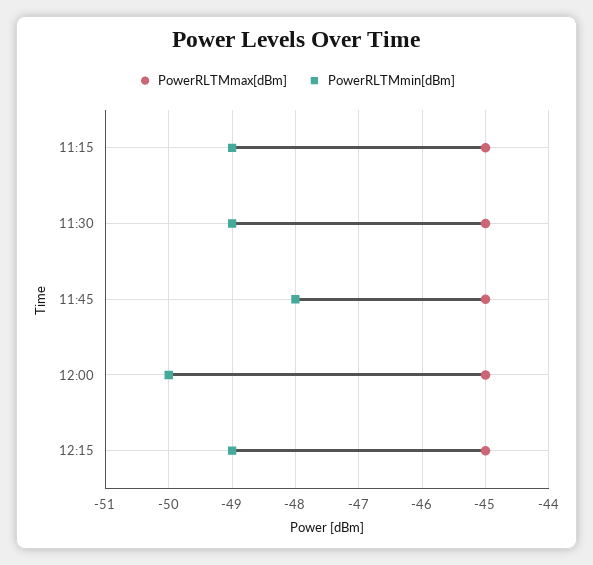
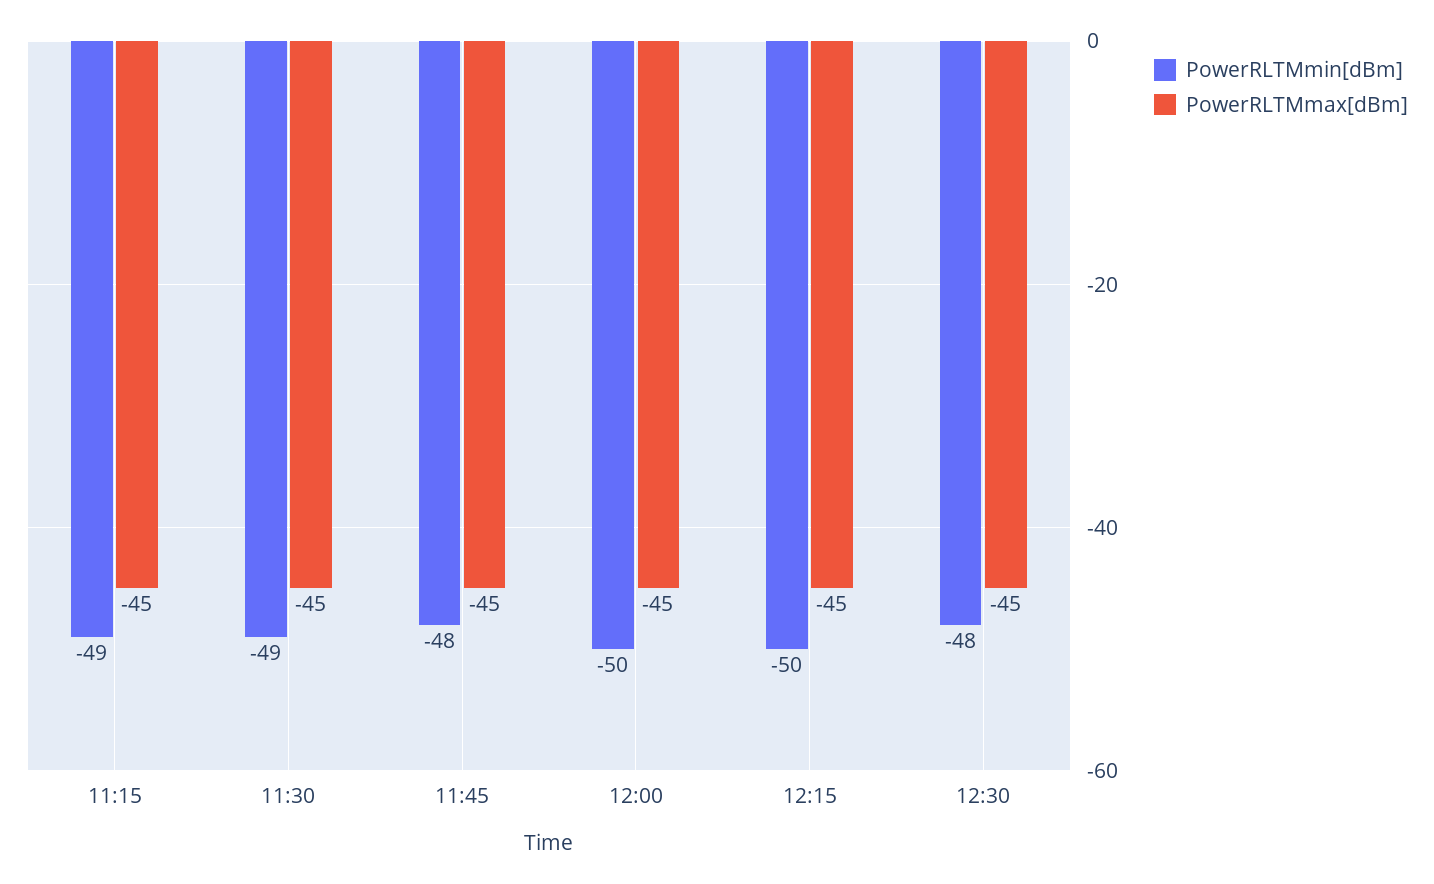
PowerRLTMmin[dBm], 12:15: -49 -> -50
PowerRLTMmin[dBm], 12:30: none -> -48
PowerRLTMmax[dBm], 12:30: none -> -45

